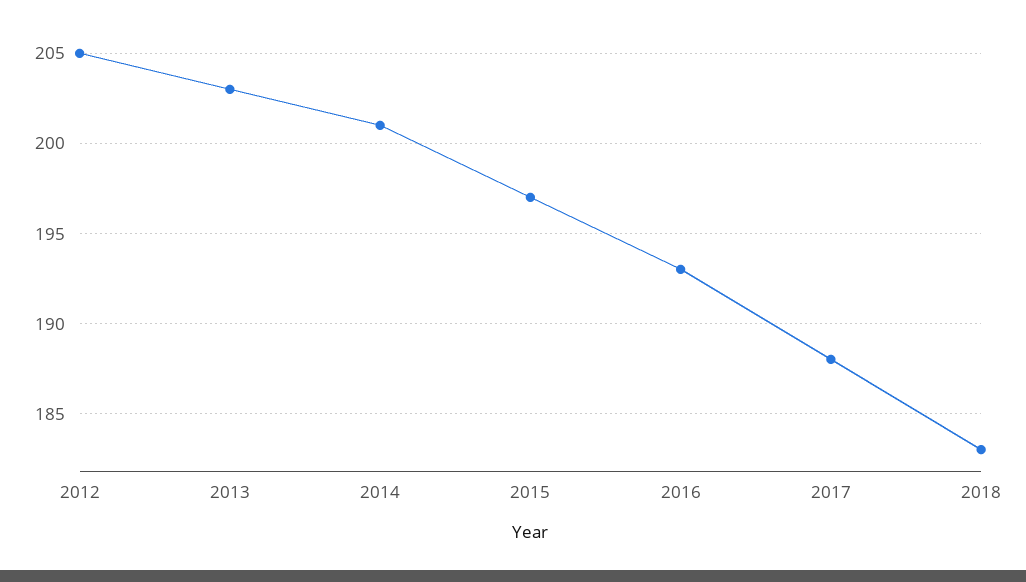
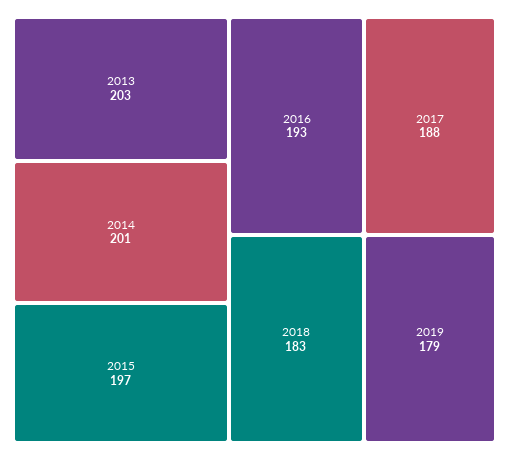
2012: 205 -> none
2019: none -> 179

